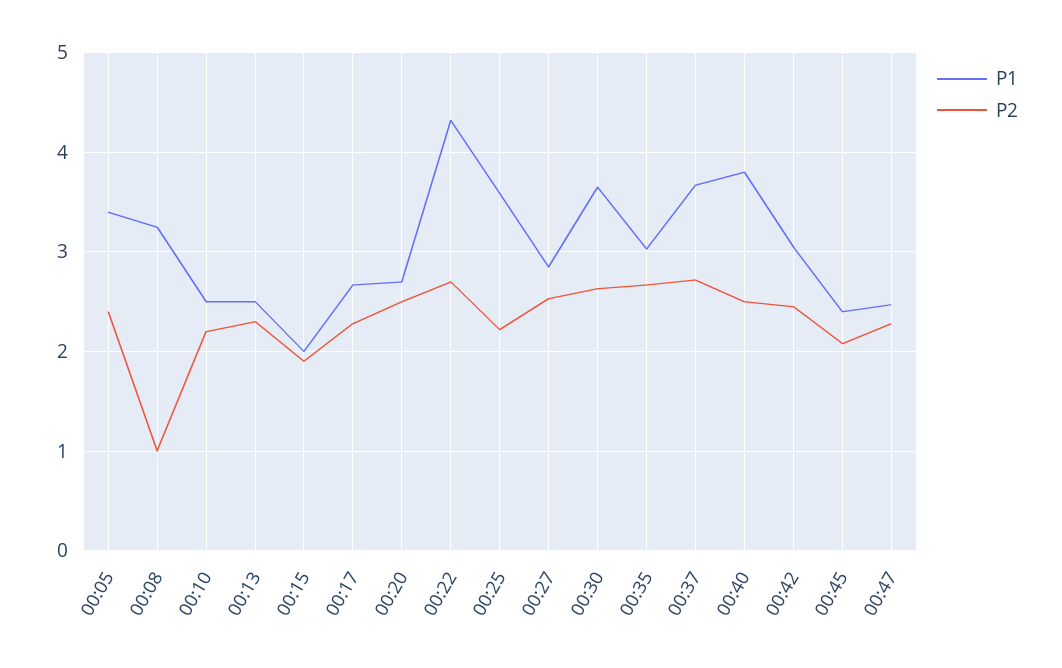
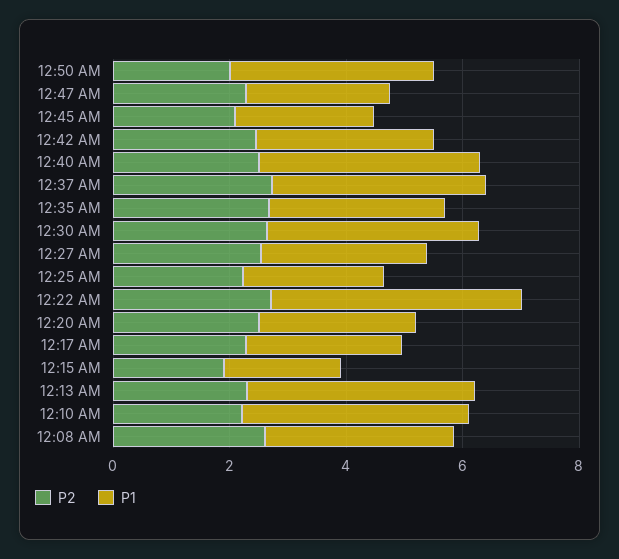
P1, 00:05: 3.4 -> none
P2, 00:05: 2.4 -> none
P2, 00:08: 1 -> 2.5
P1, 00:10: 2.5 -> 4
P1, 00:13: 2.5 -> 4
P1, 00:25: 3.6 -> 2.5
P2, 12:50 AM: none -> 2
P1, 12:50 AM: none -> 3.5

